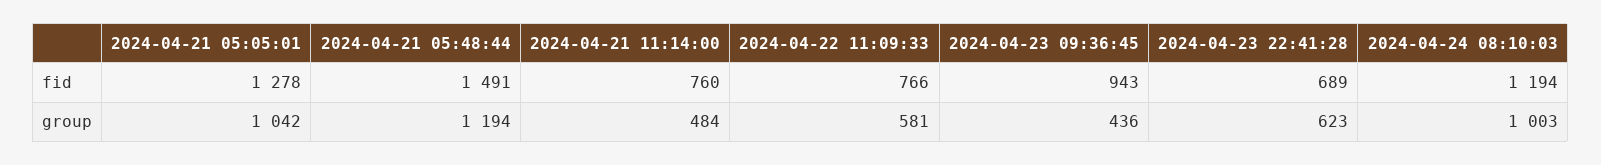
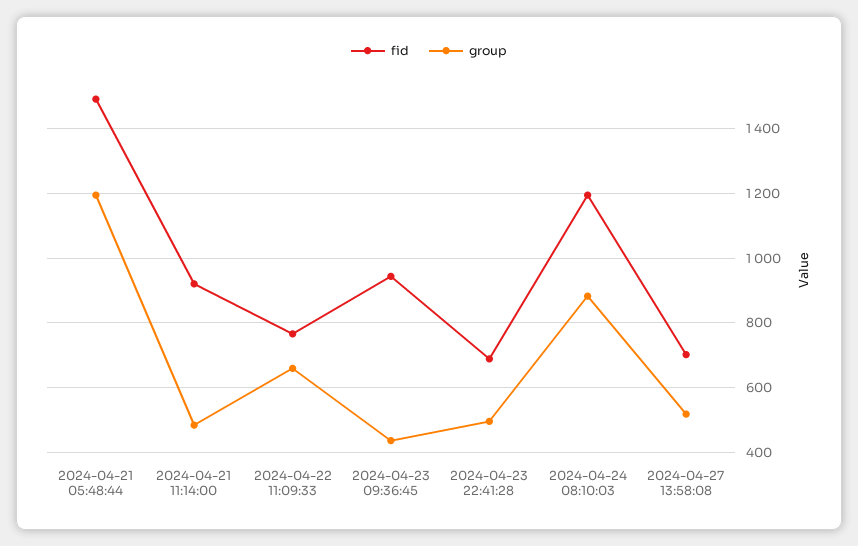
fid, 2024-04-21 05:05:01: 1278 -> none
fid, 2024-04-21 11:14:00: 760 -> 920
group, 2024-04-21 05:05:01: 1042 -> none
group, 2024-04-22 11:09:33: 581 -> 660
group, 2024-04-23 22:41:28: 623 -> 500
group, 2024-04-24 08:10:03: 1003 -> 880
fid, 2024-04-27 13:58:08: none -> 700
group, 2024-04-27 13:58:08: none -> 520

